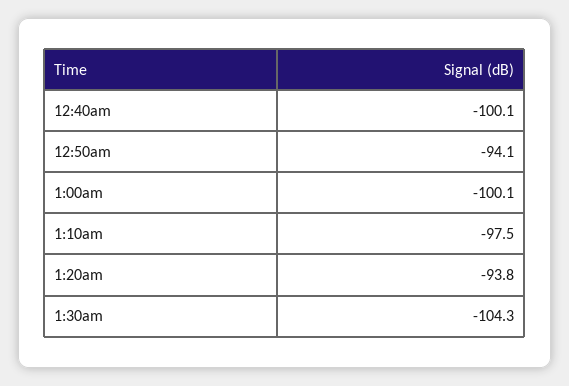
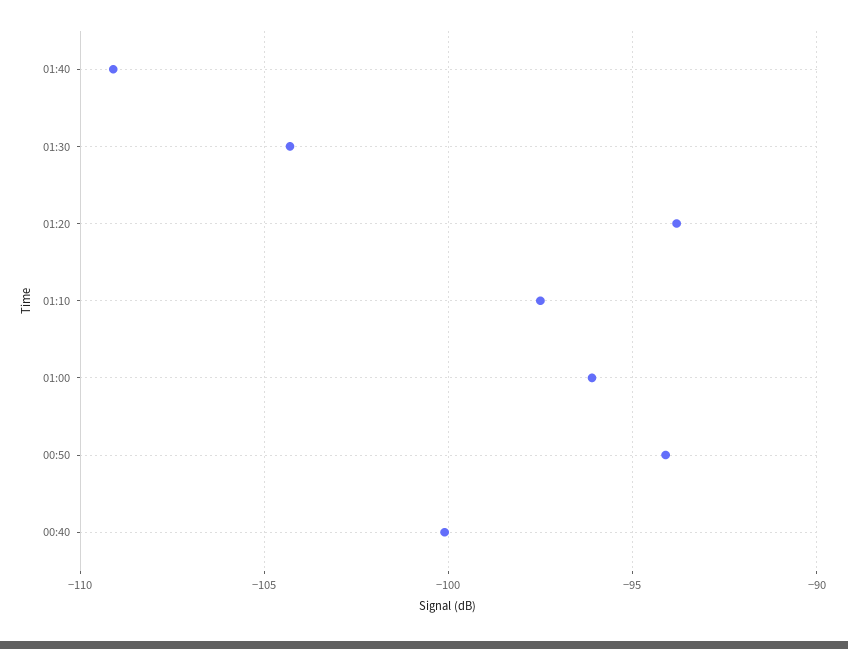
1:00am: -100.1 -> -96
01:40: none -> -109

